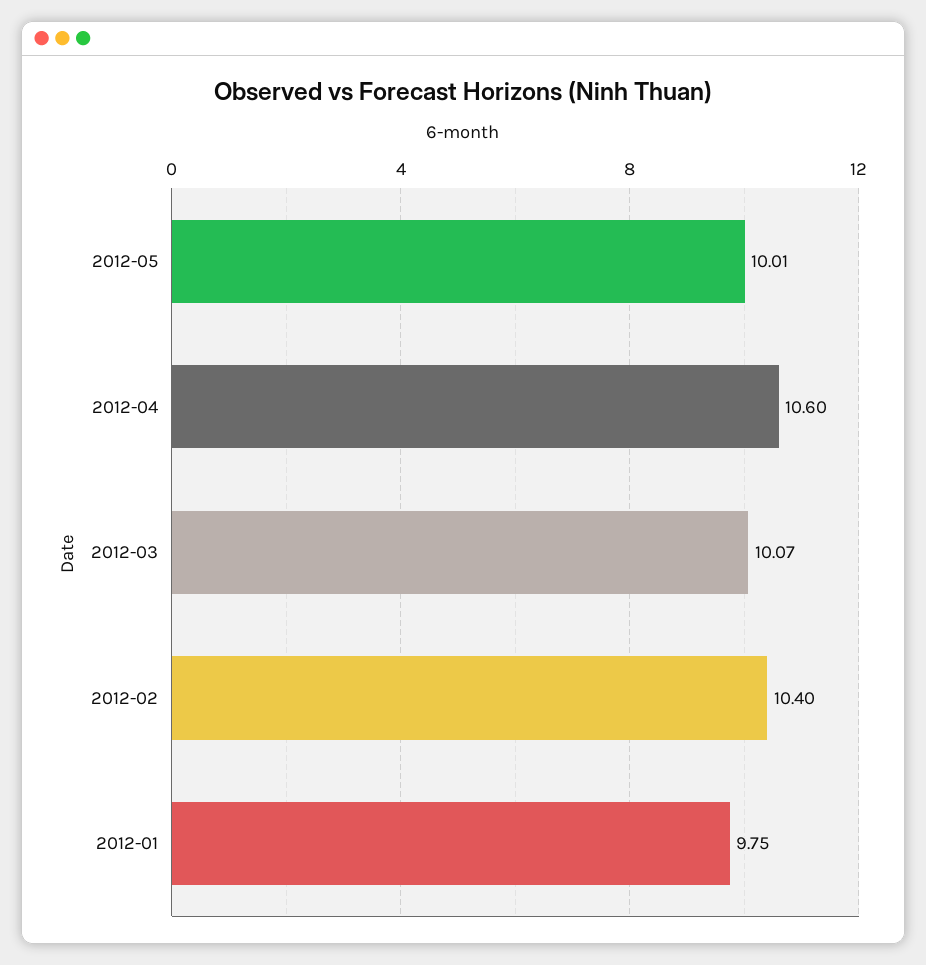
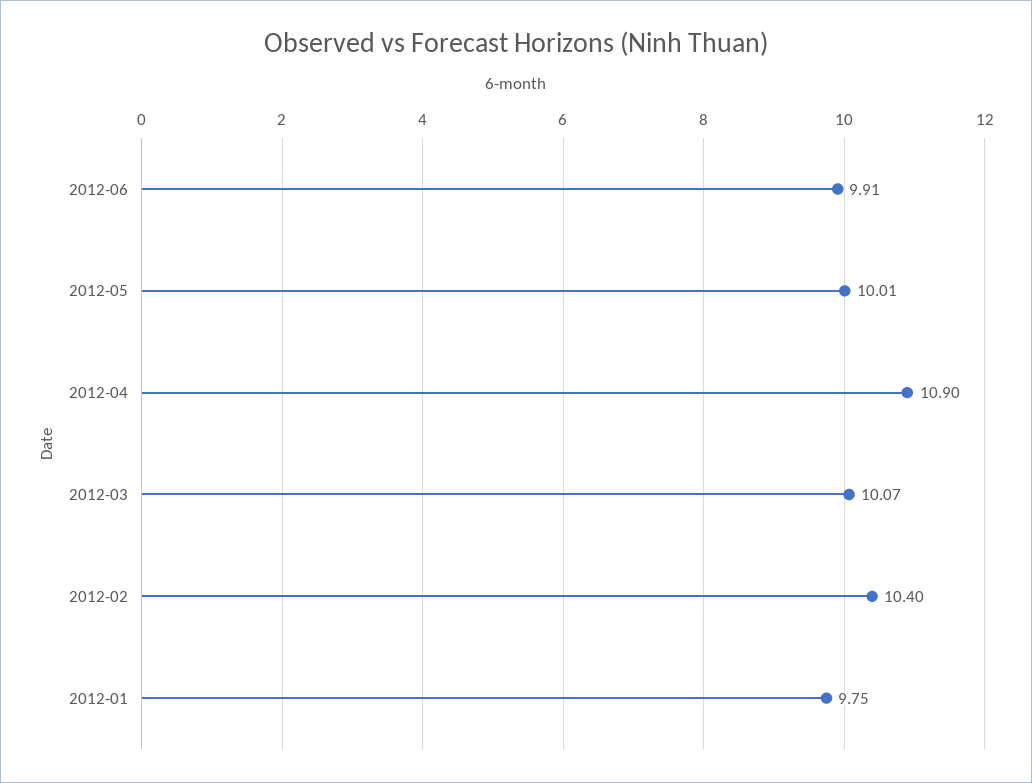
2012-04: 10.6 -> 10.9
2012-06: none -> 9.91

